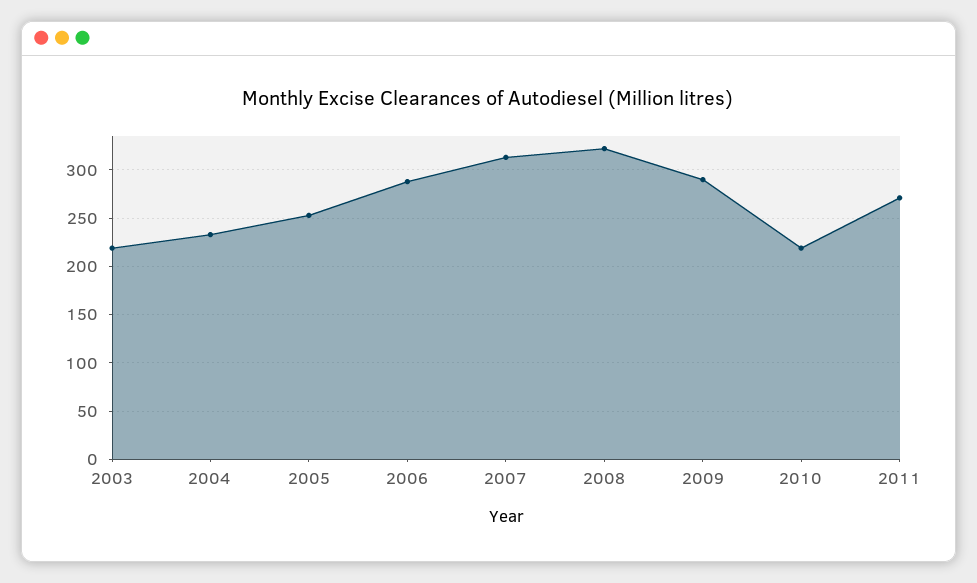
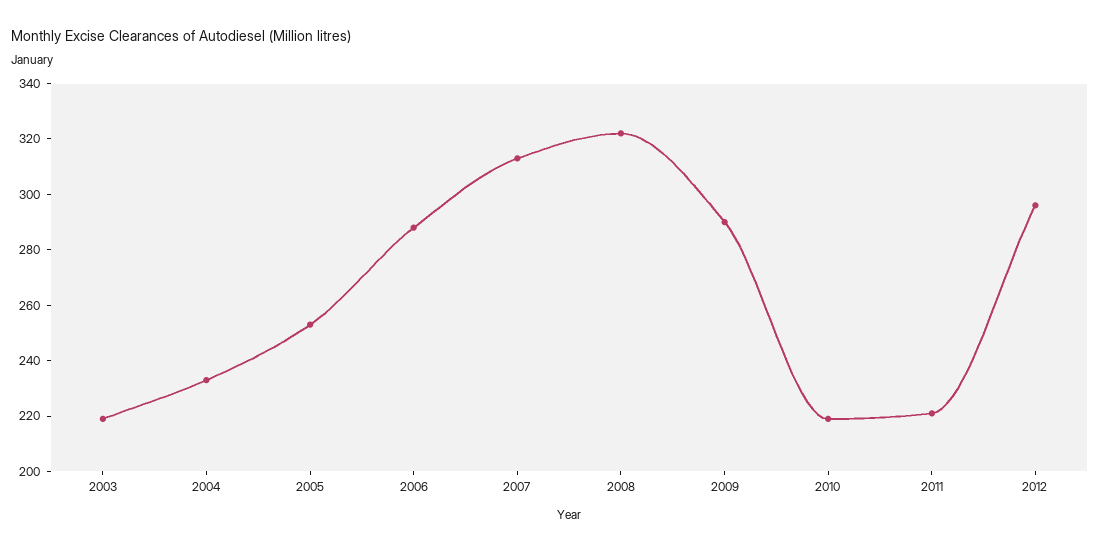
2011: 270 -> 220
2012: none -> 295

